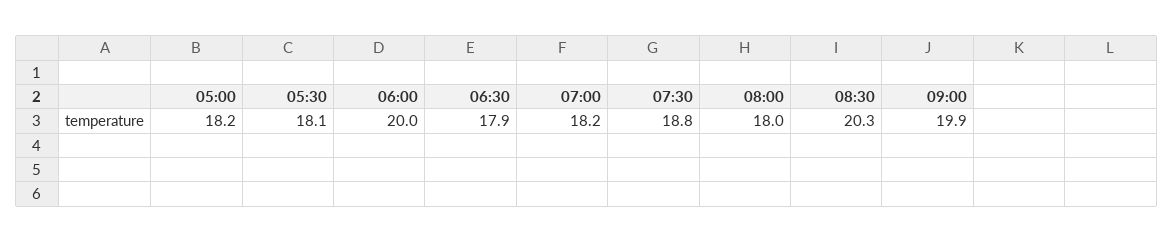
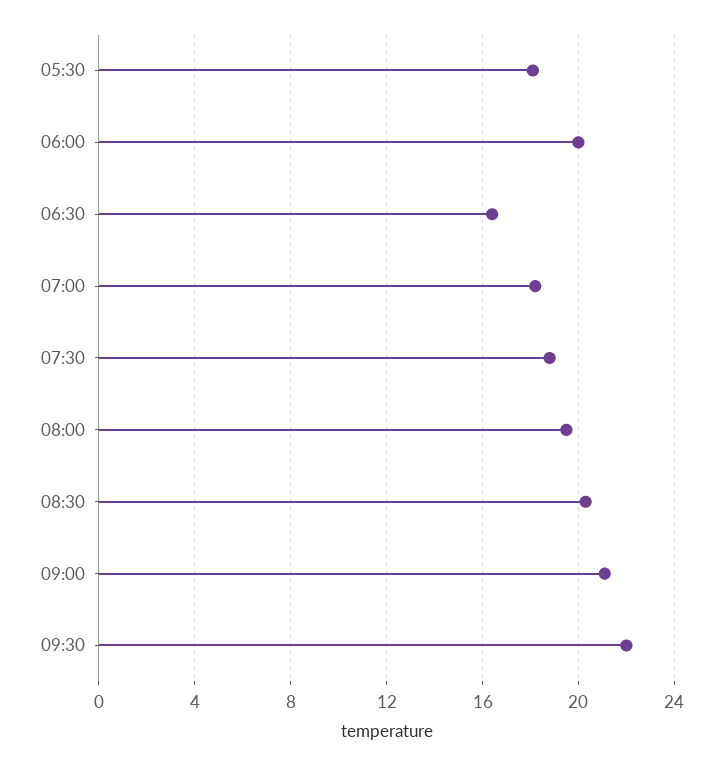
05:00: 18.2 -> none
06:30: 17.9 -> 16.5
08:00: 18 -> 19.5
09:00: 19.9 -> 21
09:30: none -> 22

